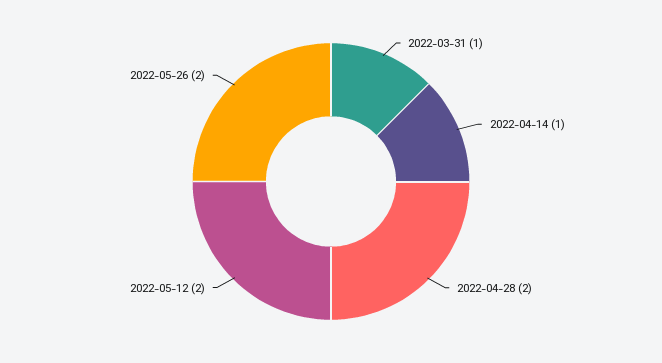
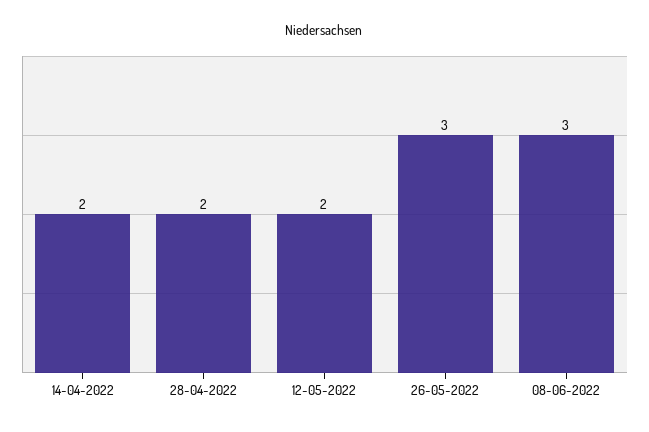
2022-03-31: 1 -> none
2022-04-14: 1 -> 2
2022-05-26: 2 -> 3
08-06-2022: none -> 3

